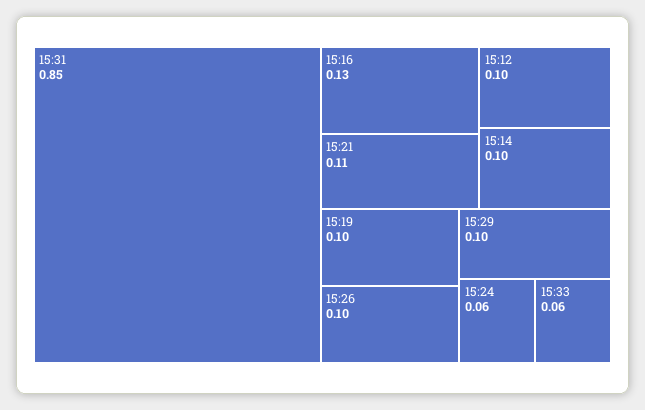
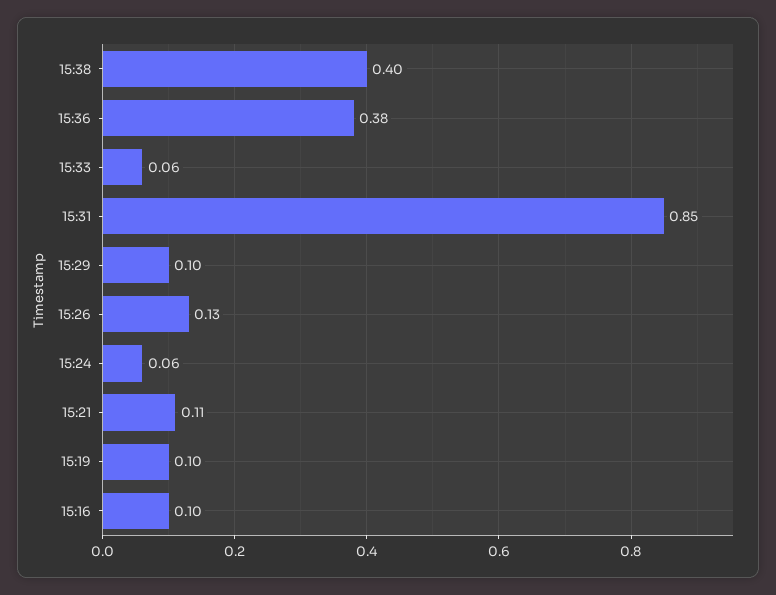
15:16: 0.13 -> 0.1
15:12: 0.1 -> none
15:14: 0.1 -> none
15:26: 0.1 -> 0.13
15:38: none -> 0.4
15:36: none -> 0.38

